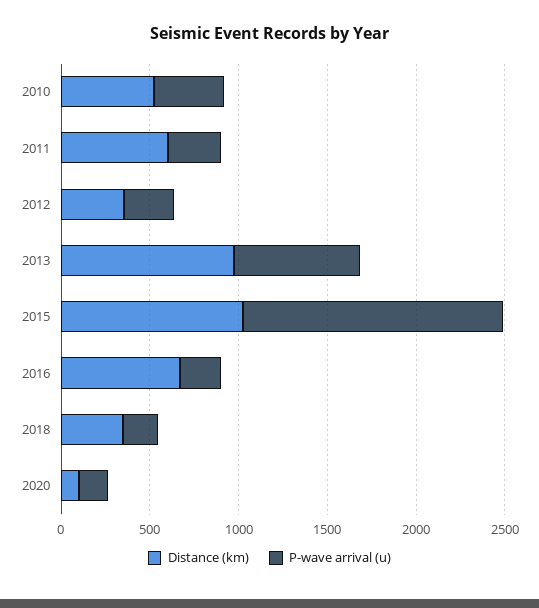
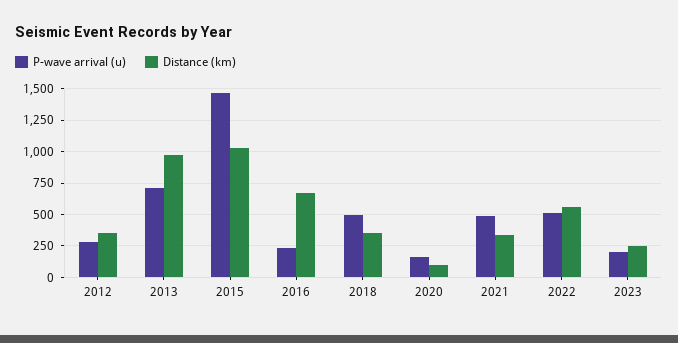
Distance (km), 2010: 500 -> none
P-wave arrival (u), 2010: 400 -> none
Distance (km), 2011: 600 -> none
P-wave arrival (u), 2011: 300 -> none
P-wave arrival (u), 2018: 200 -> 500
P-wave arrival (u), 2021: none -> 500
Distance (km), 2021: none -> 350
P-wave arrival (u), 2022: none -> 500
Distance (km), 2022: none -> 550
P-wave arrival (u), 2023: none -> 200
Distance (km), 2023: none -> 250

